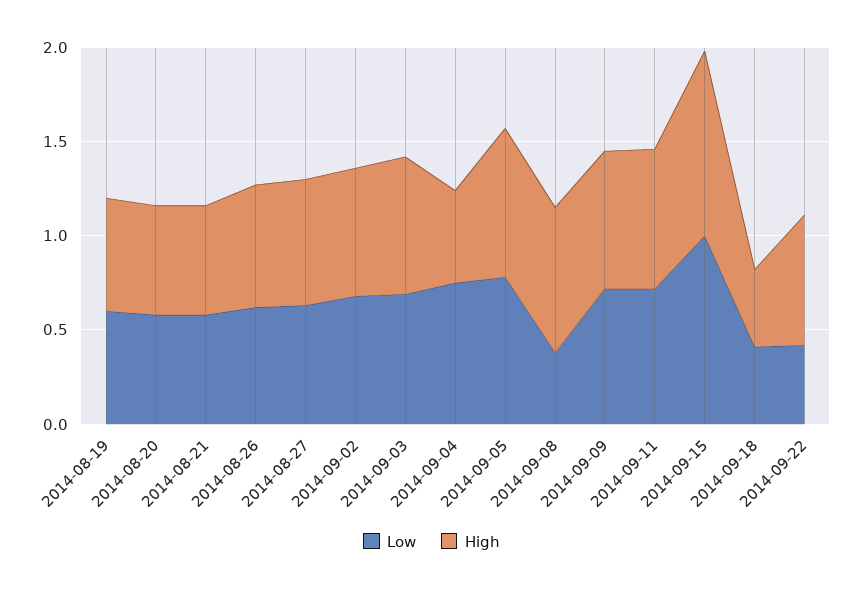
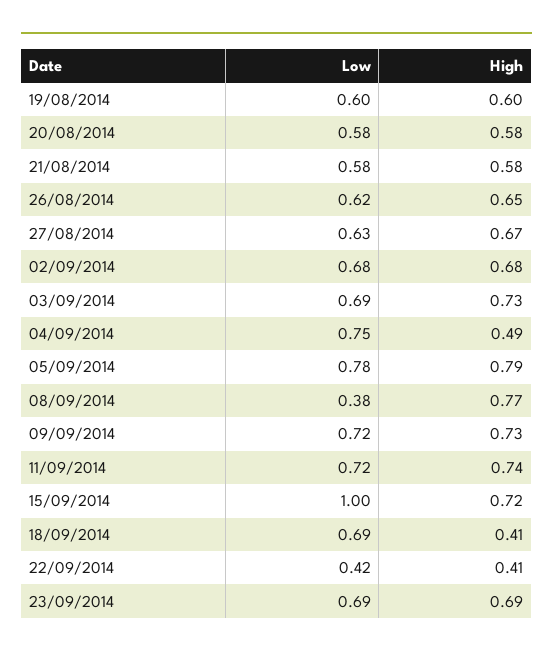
High, 2014-09-15: 1 -> 0.72
Low, 2014-09-18: 0.4 -> 0.69
High, 2014-09-22: 0.7 -> 0.41
Low, 23/09/2014: none -> 0.69
High, 23/09/2014: none -> 0.69

